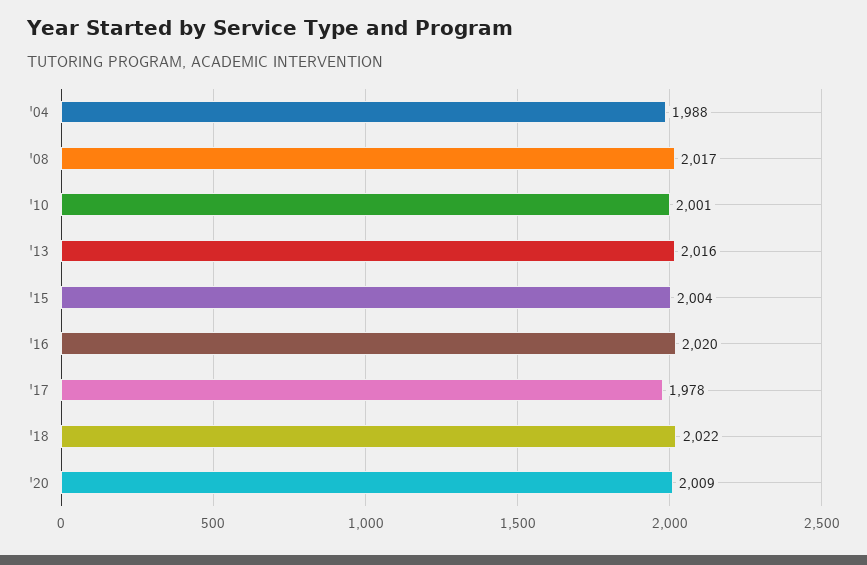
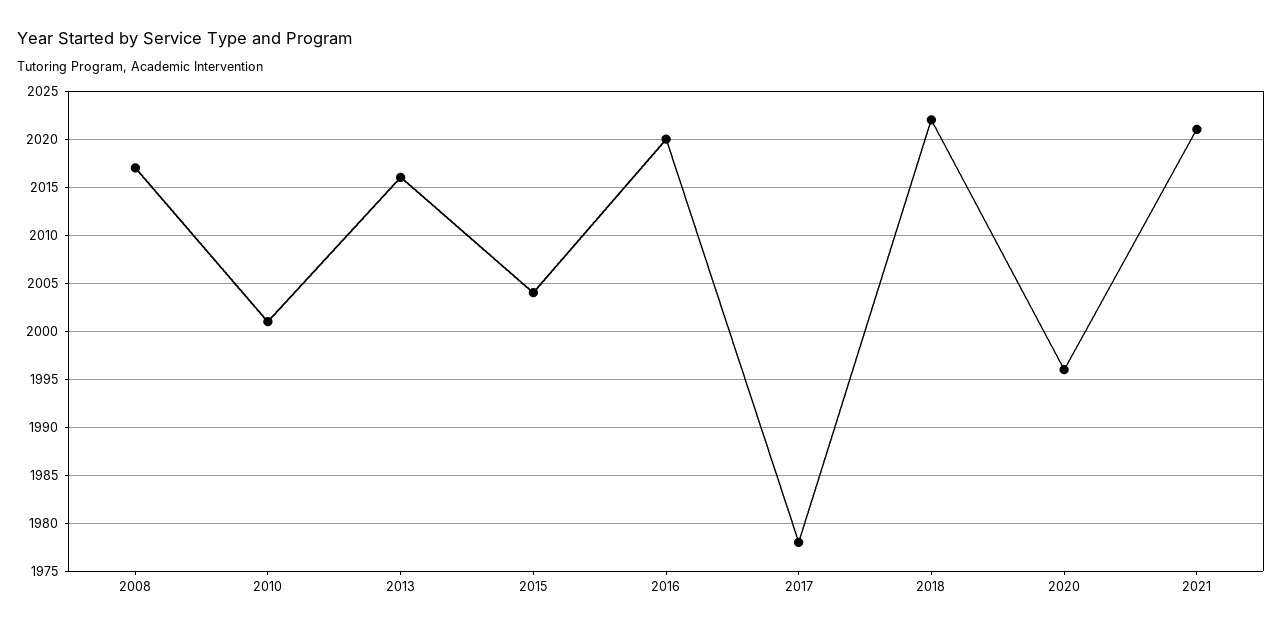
'04: 1988 -> none
'20: 2009 -> 1996
2021: none -> 2021

